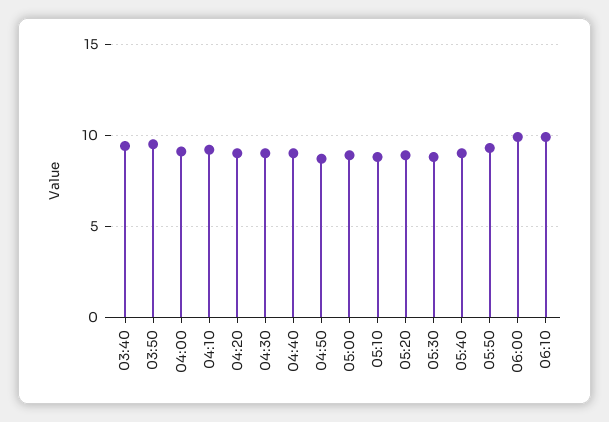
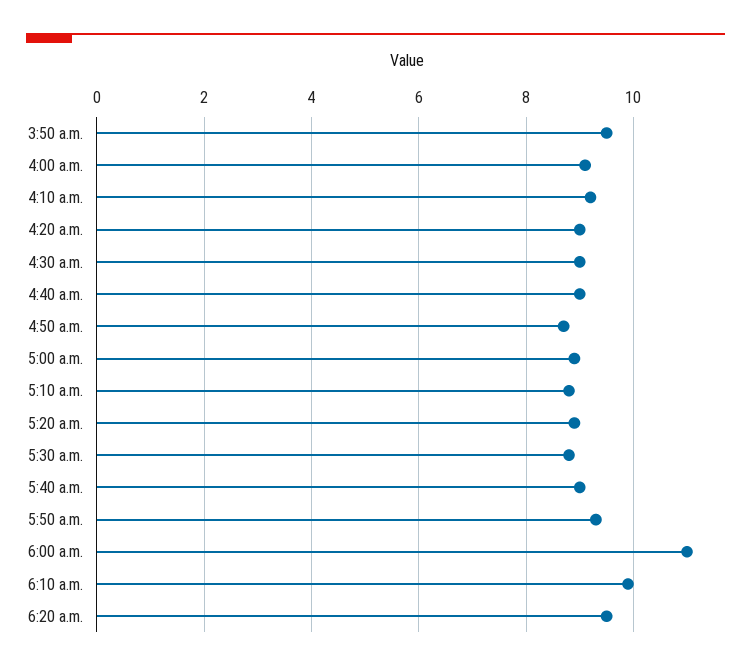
03:40: 9.5 -> none
06:00: 10 -> 11
6:20 a.m.: none -> 9.5

